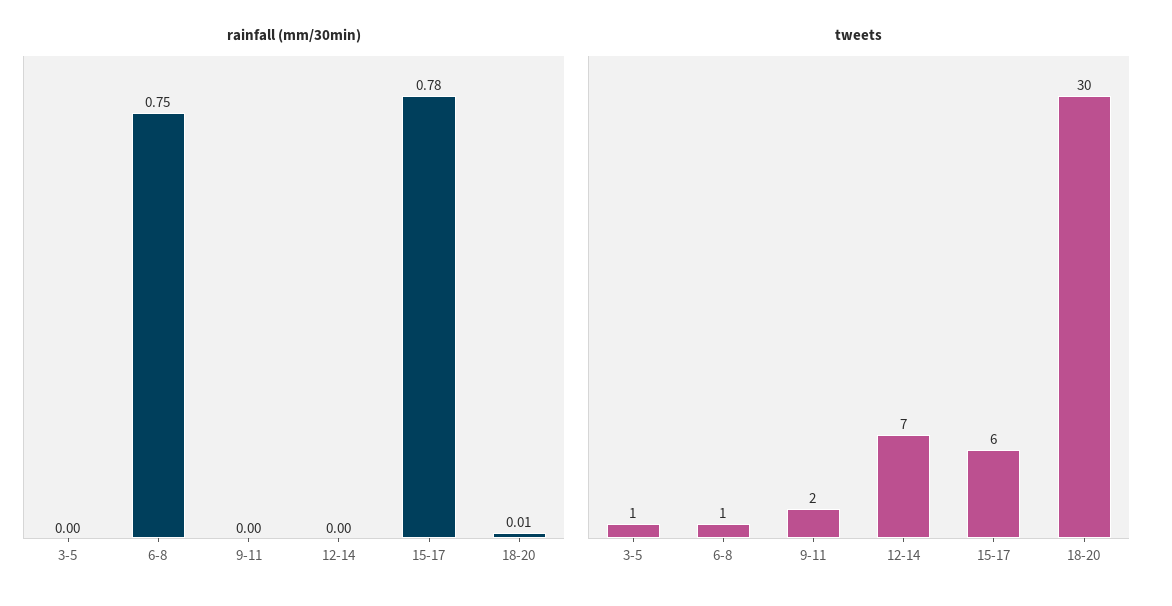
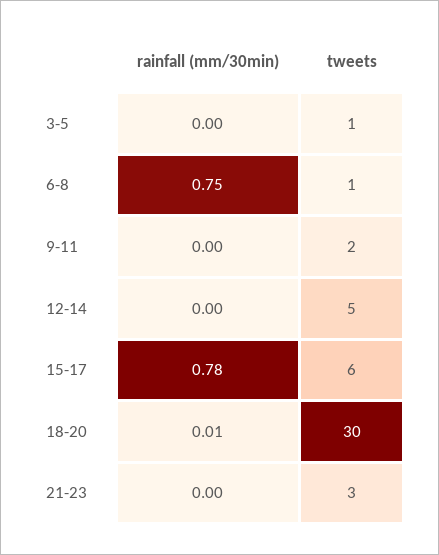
tweets, 12-14: 7 -> 5
rainfall (mm/30min), 21-23: none -> 0
tweets, 21-23: none -> 3

